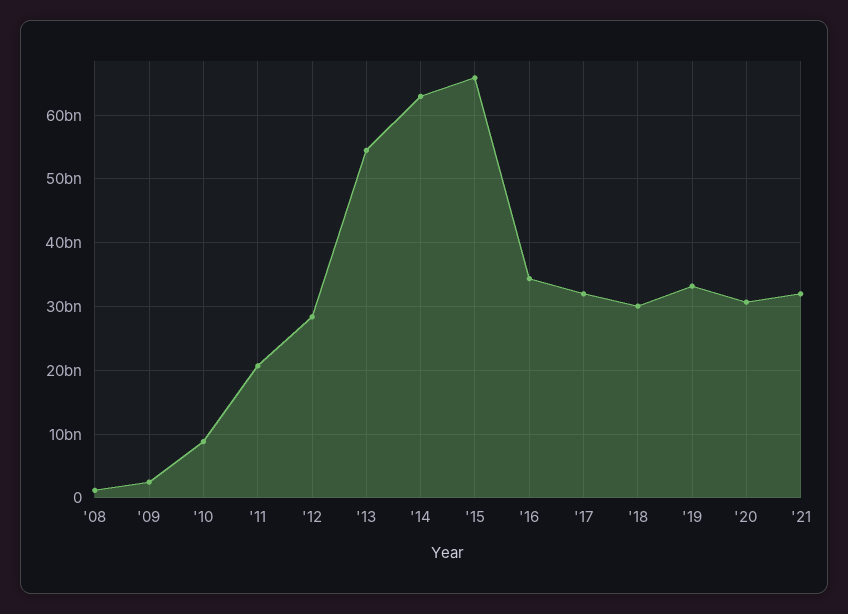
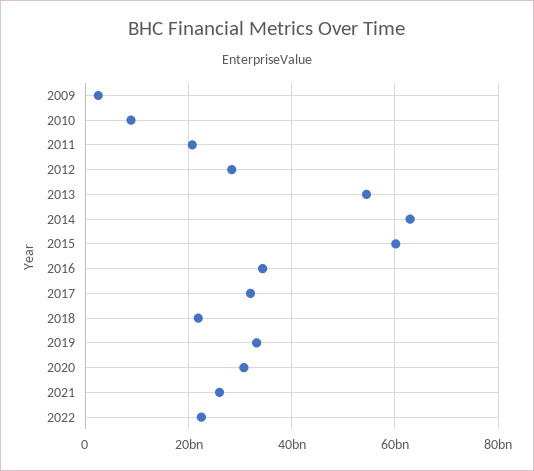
'08: 1000000000 -> none
'15: 66000000000 -> 60000000000
'18: 30000000000 -> 22000000000
'21: 32000000000 -> 26000000000
2022: none -> 22000000000

